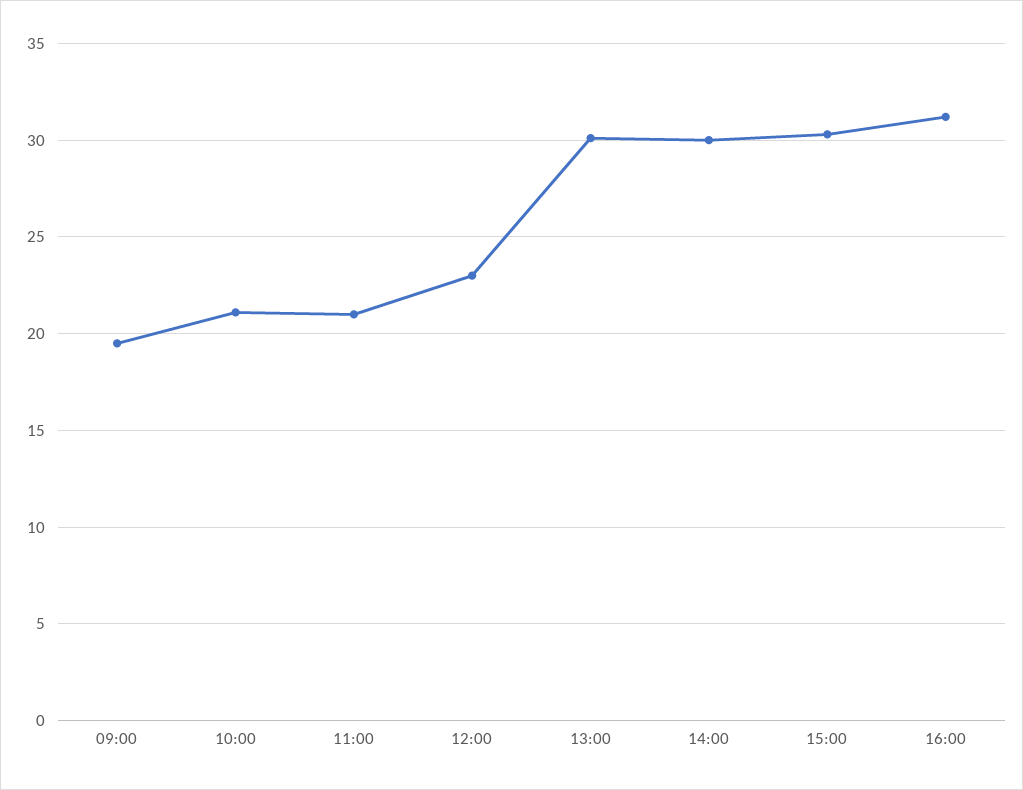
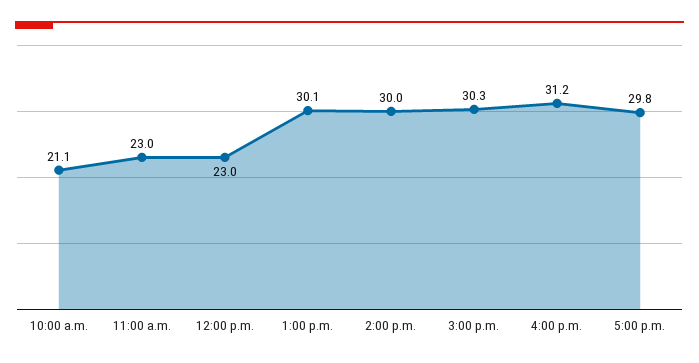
09:00: 19.5 -> none
11:00: 21 -> 23
5:00 p.m.: none -> 29.8

